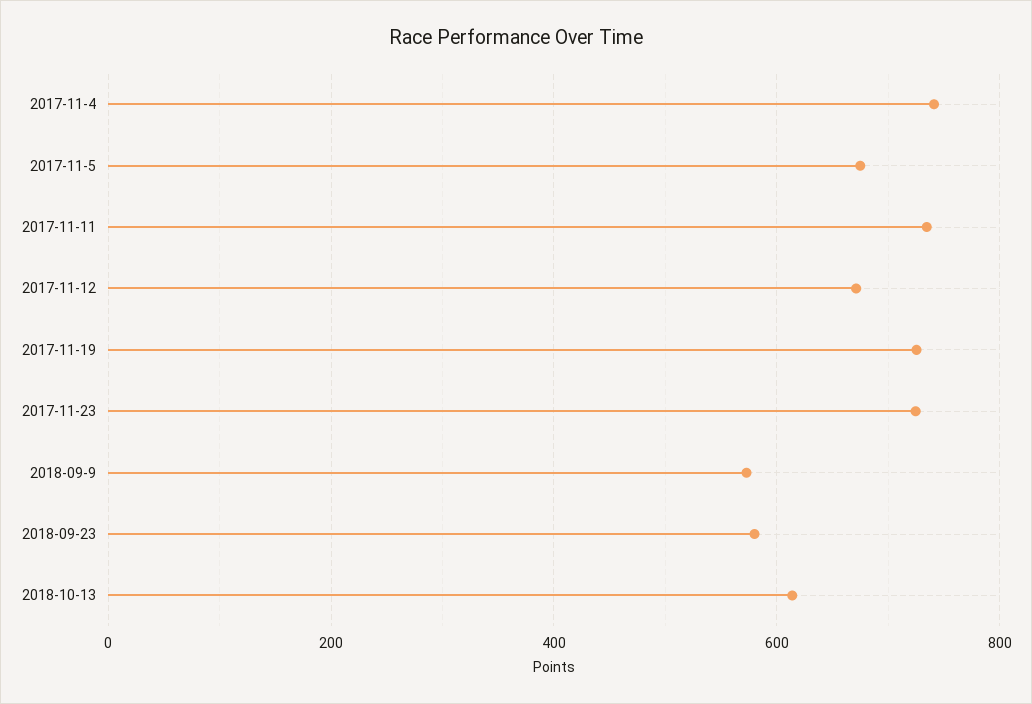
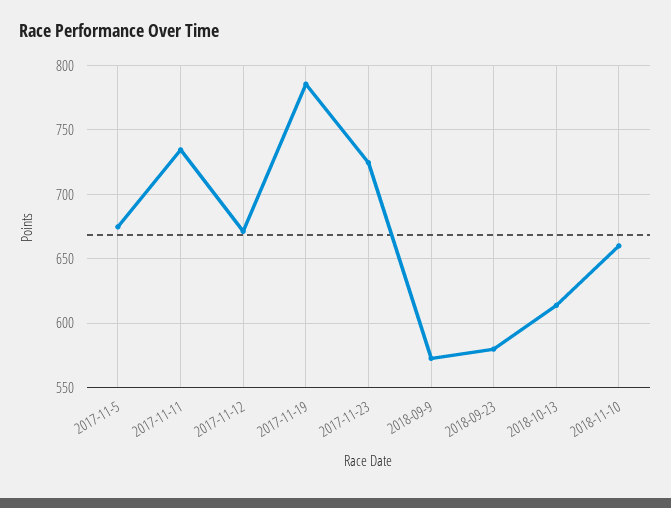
2017-11-4: 740 -> none
2017-11-19: 720 -> 785
2018-11-10: none -> 660

